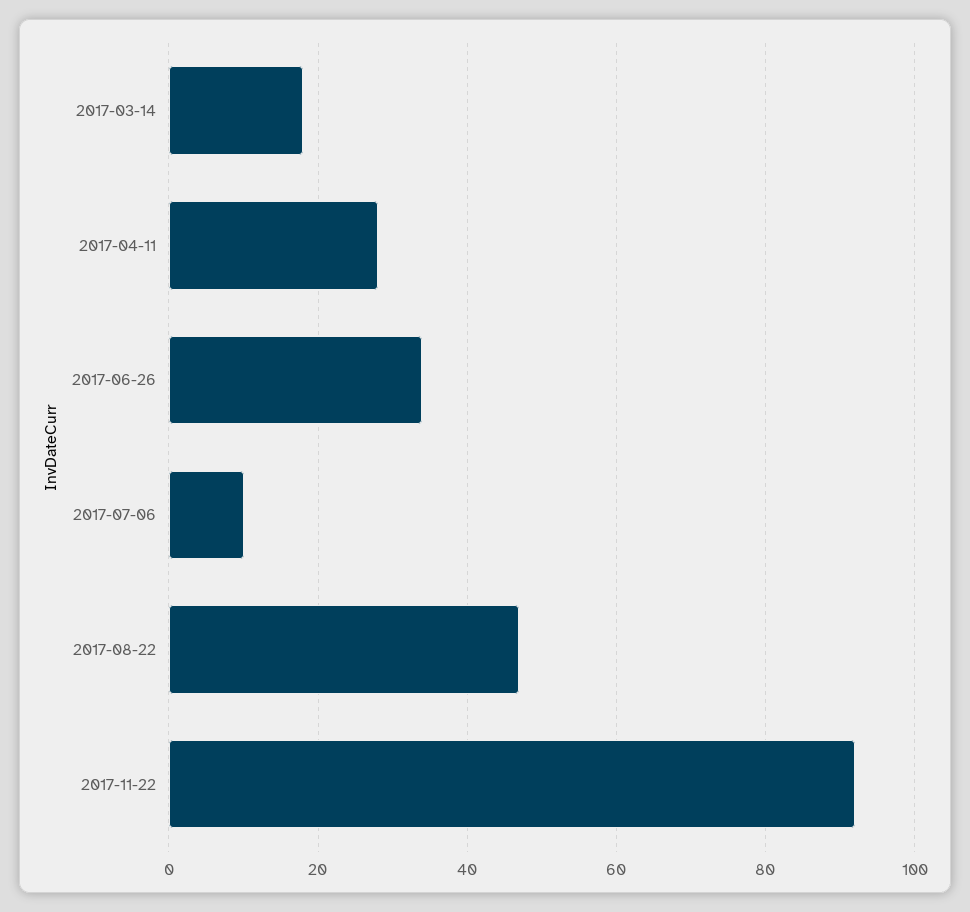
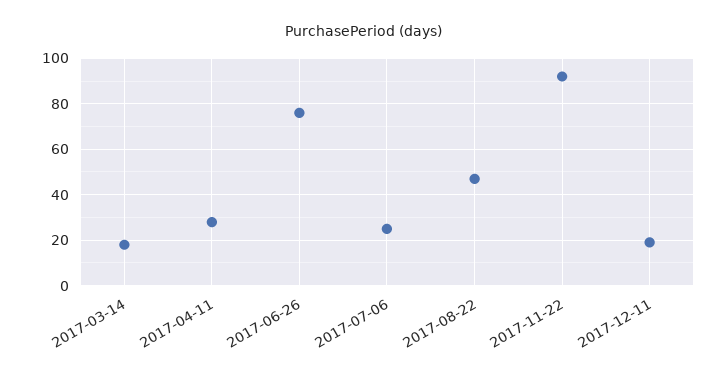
2017-06-26: 35 -> 75
2017-07-06: 10 -> 25
2017-12-11: none -> 20

